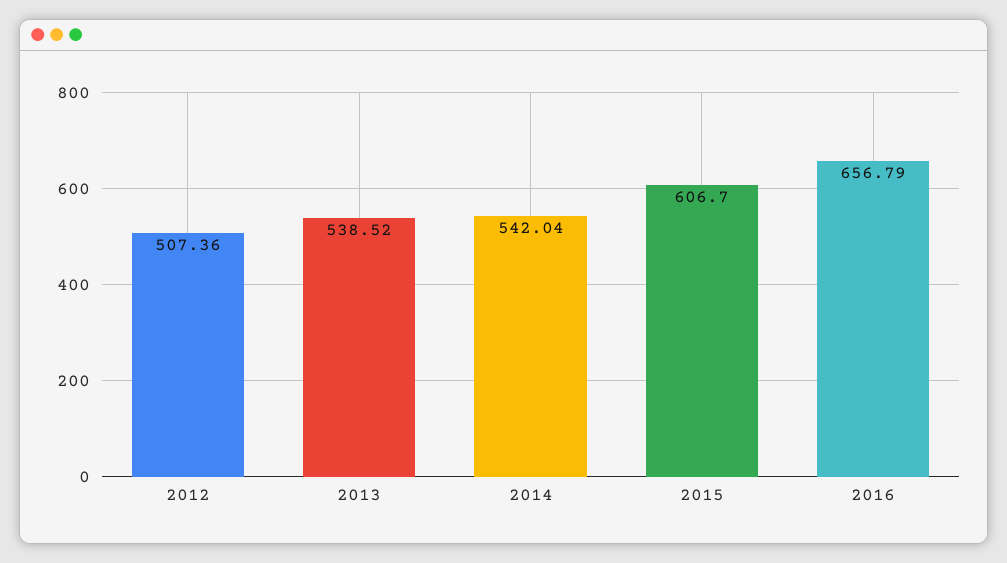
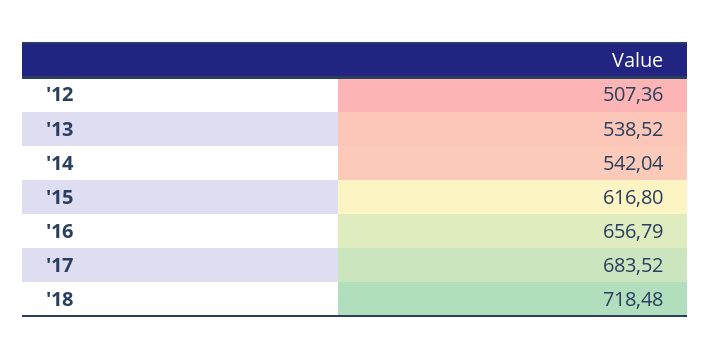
2015: 606.7 -> 616.8
'17: none -> 683.52
'18: none -> 718.48

